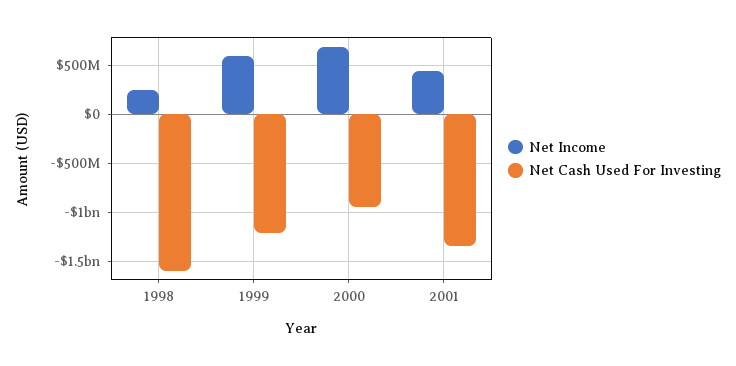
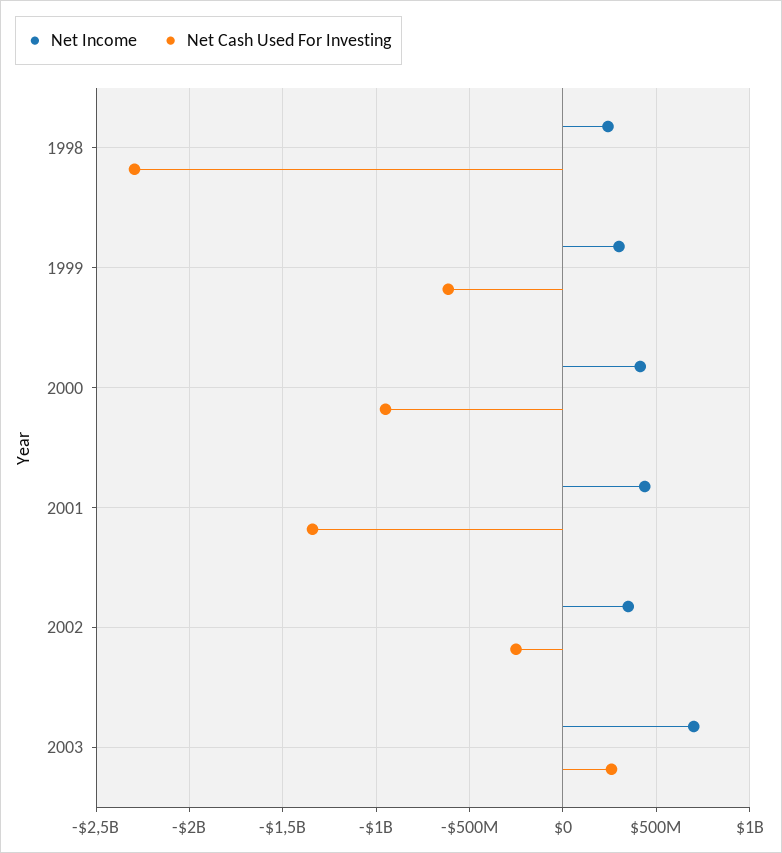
Net Cash Used For Investing, 1998: -1600000000 -> -2300000000
Net Income, 1999: 600000000 -> 300000000
Net Cash Used For Investing, 1999: -1200000000 -> -600000000
Net Income, 2000: 700000000 -> 400000000
Net Income, 2002: none -> 350000000
Net Cash Used For Investing, 2002: none -> -250000000
Net Income, 2003: none -> 700000000
Net Cash Used For Investing, 2003: none -> 250000000

